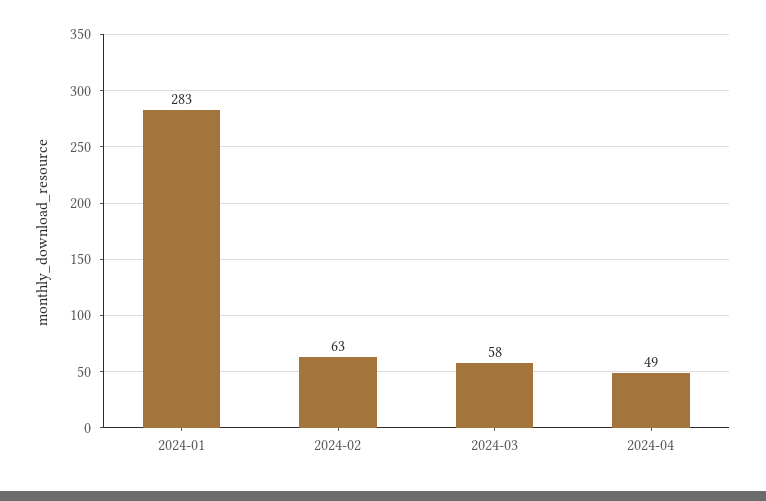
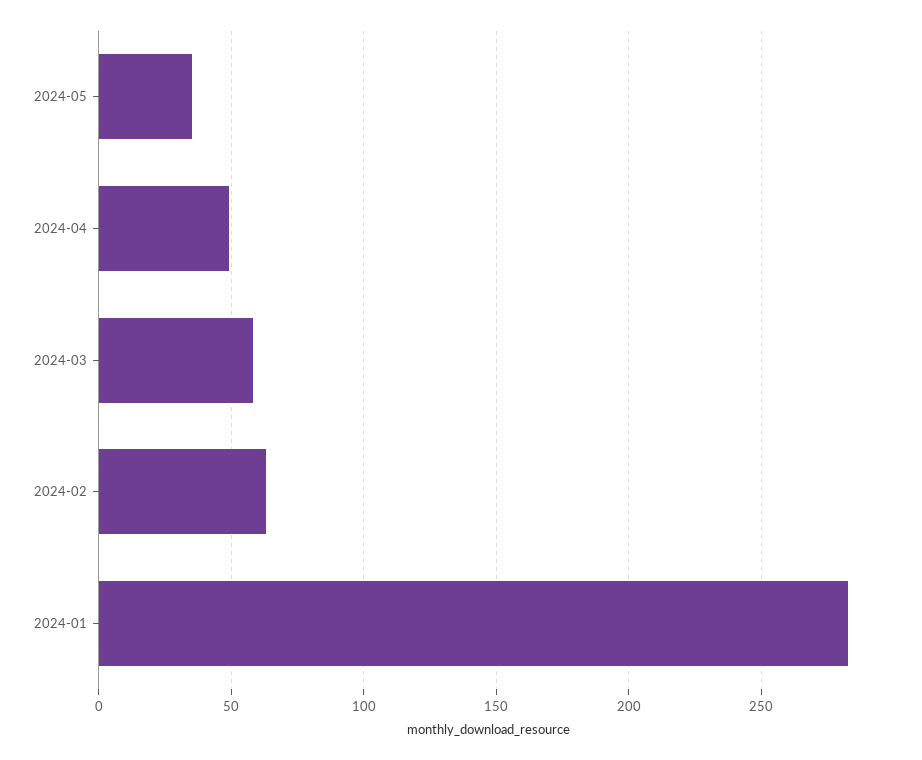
2024-05: none -> 35

